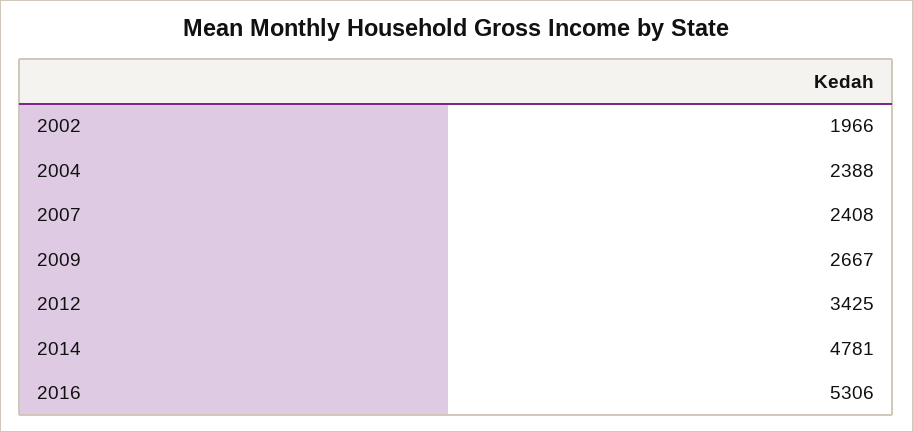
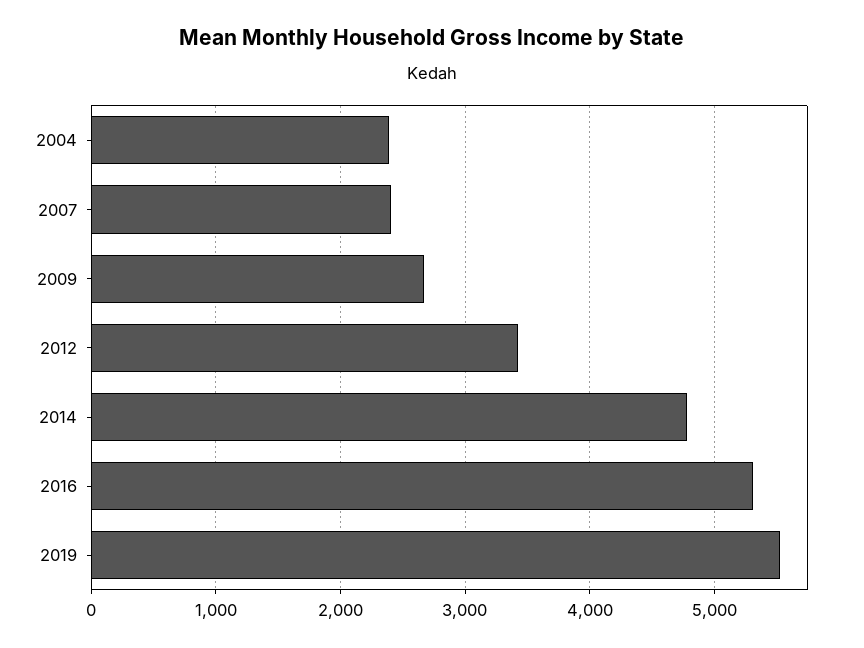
2002: 1966 -> none
2019: none -> 5500

